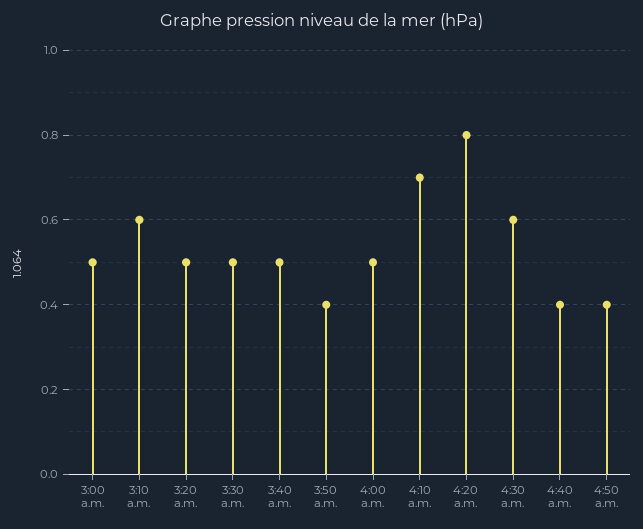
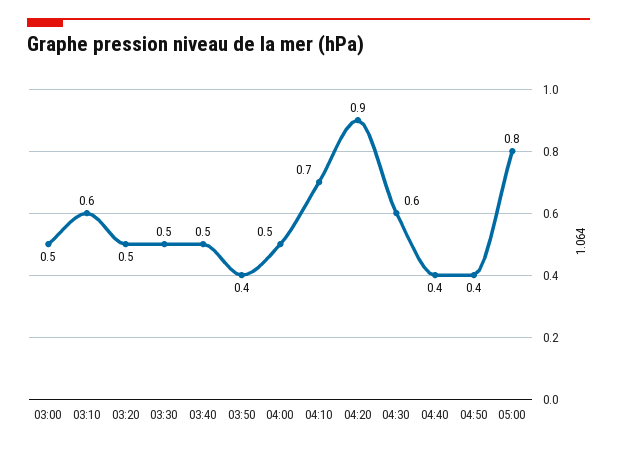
4:20 a.m.: 0.8 -> 0.9
05:00: none -> 0.8

